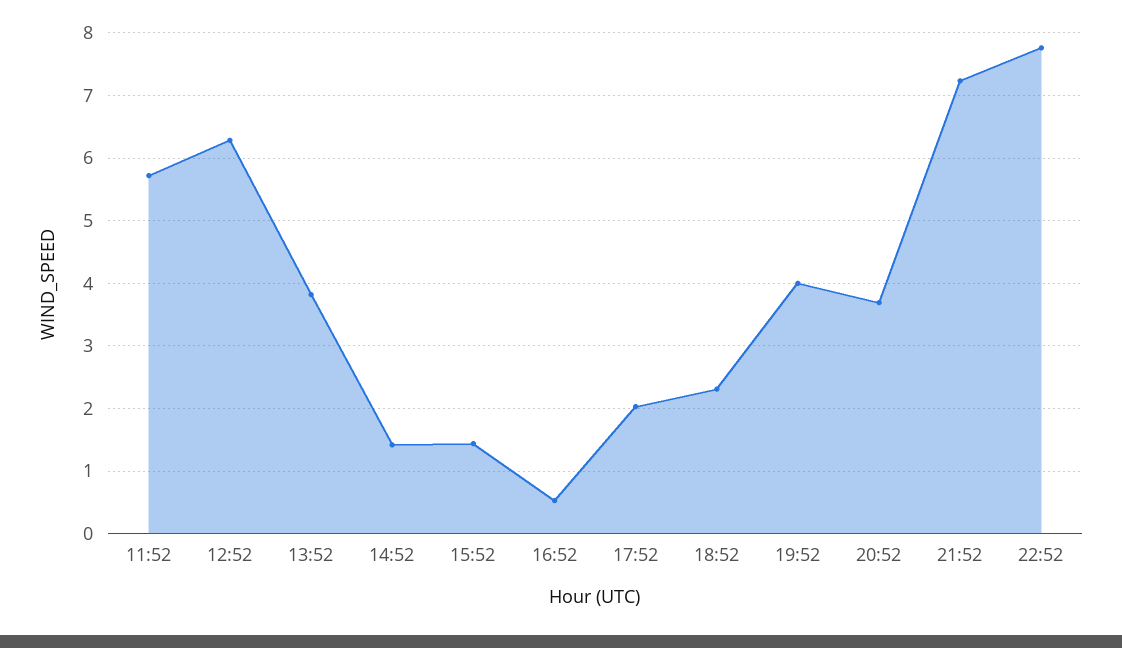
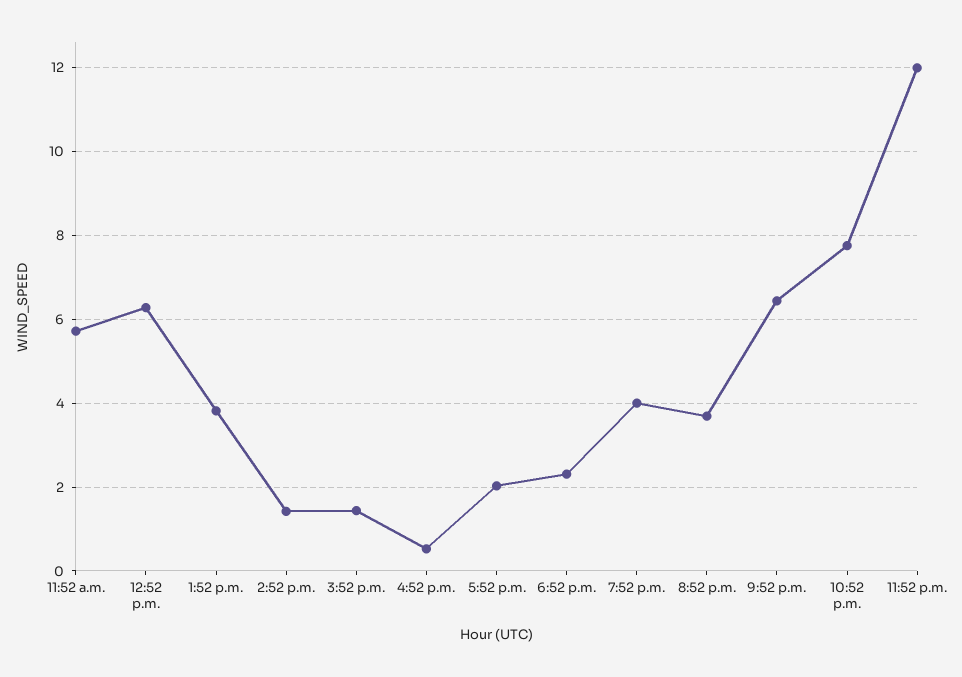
21:52: 7.2 -> 6.4
11:52 p.m.: none -> 12

